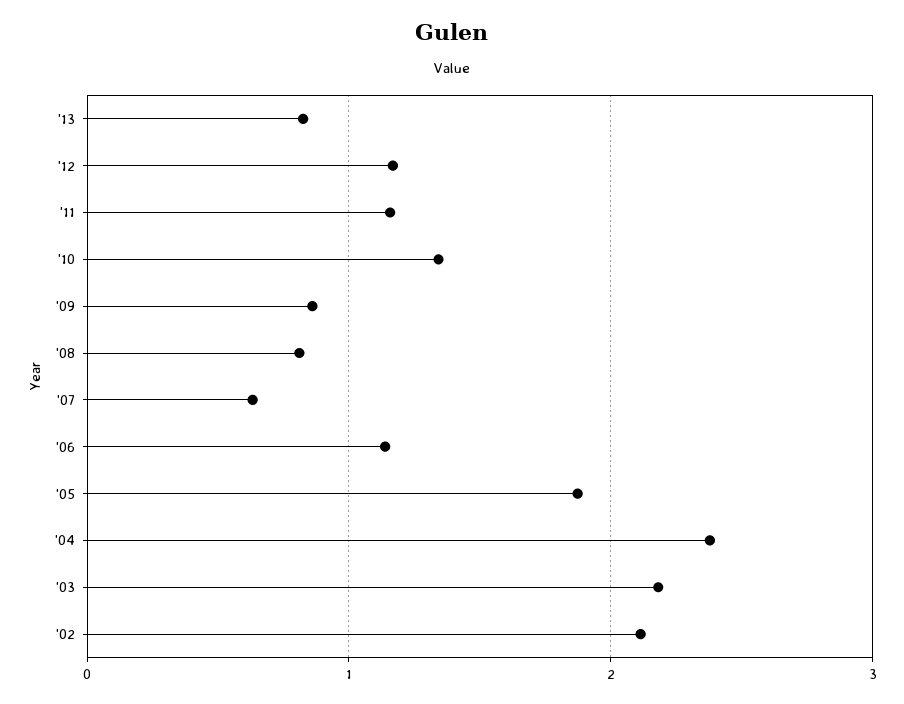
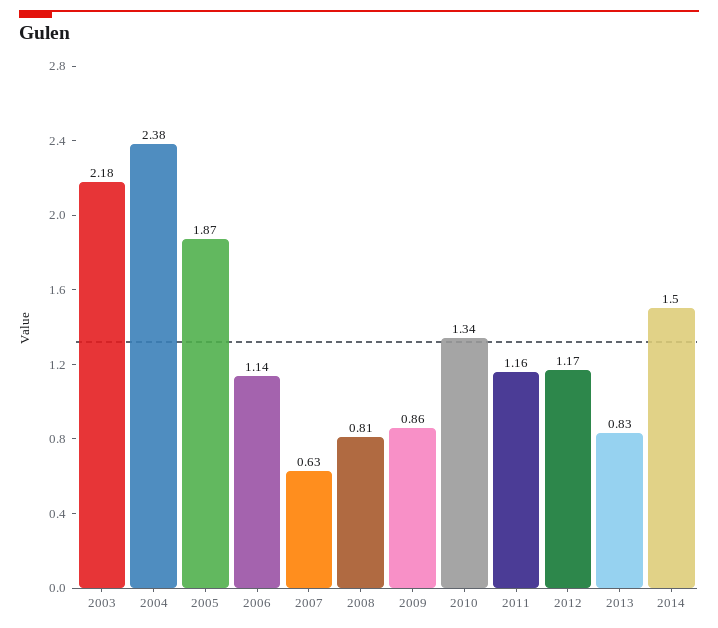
'02: 2.1 -> none
2014: none -> 1.5

